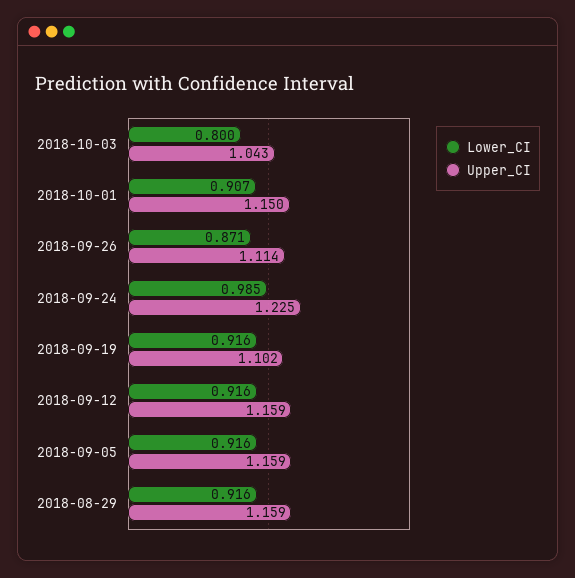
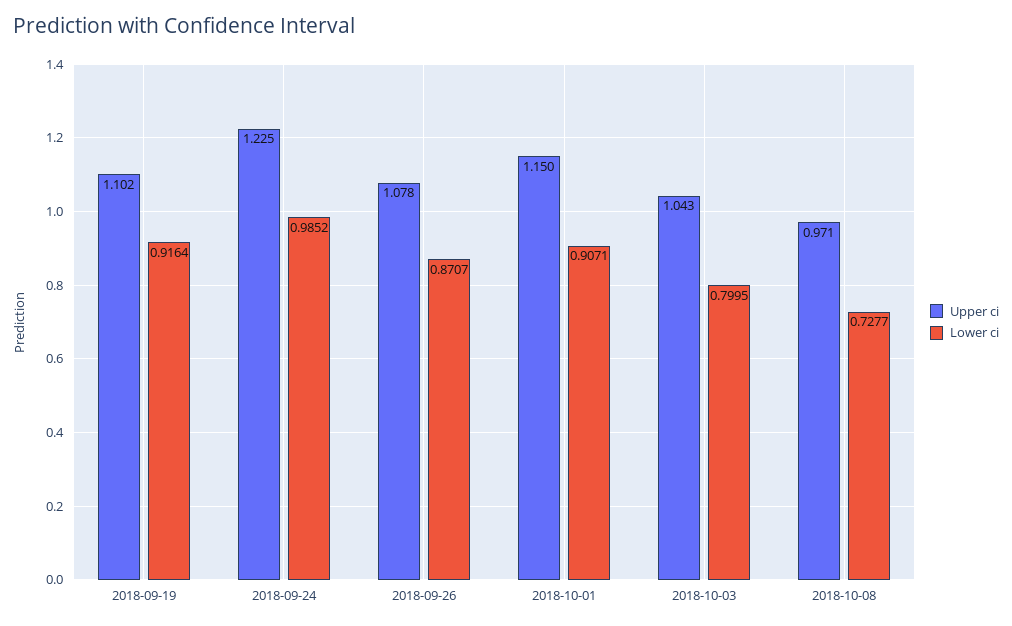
Upper_CI, 2018-09-26: 1.114 -> 1.078
Lower_CI, 2018-09-12: 0.916 -> none
Upper_CI, 2018-09-12: 1.159 -> none
Lower_CI, 2018-09-05: 0.916 -> none
Upper_CI, 2018-09-05: 1.159 -> none
Lower_CI, 2018-08-29: 0.916 -> none
Upper_CI, 2018-08-29: 1.159 -> none
Upper_CI, 2018-10-08: none -> 0.971
Lower_CI, 2018-10-08: none -> 0.7277

